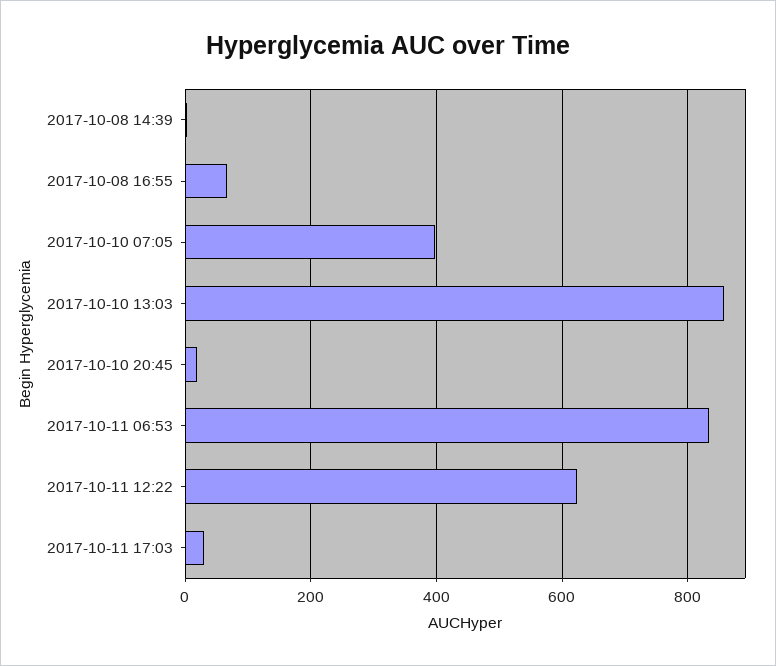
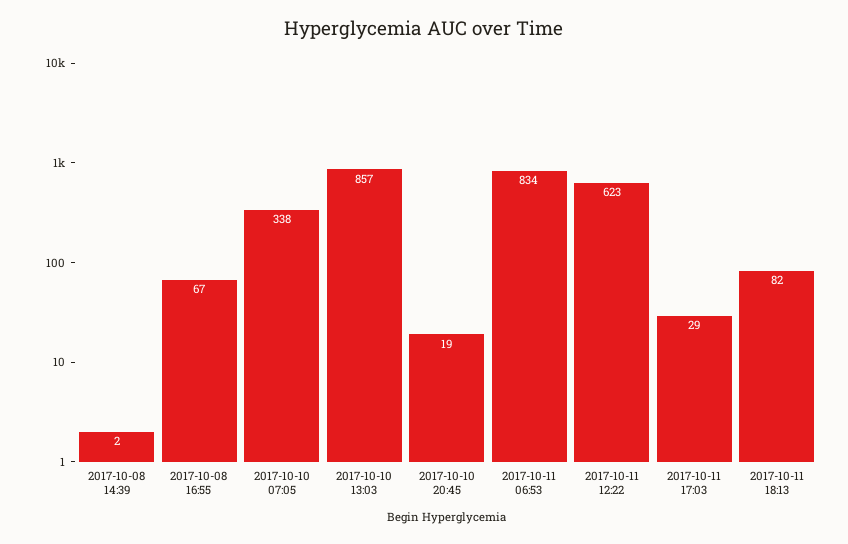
2017-10-10 07:05: 400 -> 338
2017-10-11 18:13: none -> 82

